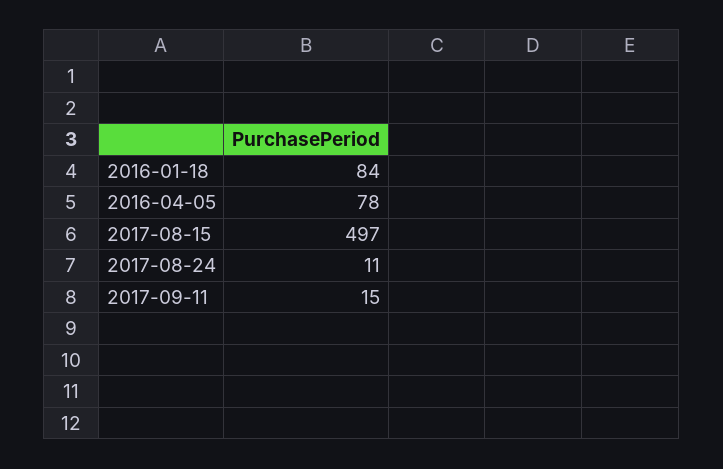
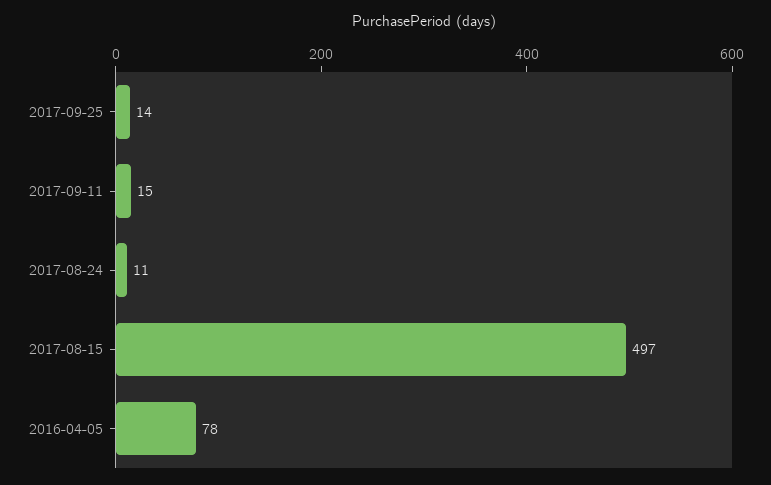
2016-01-18: 84 -> none
2017-09-25: none -> 14

